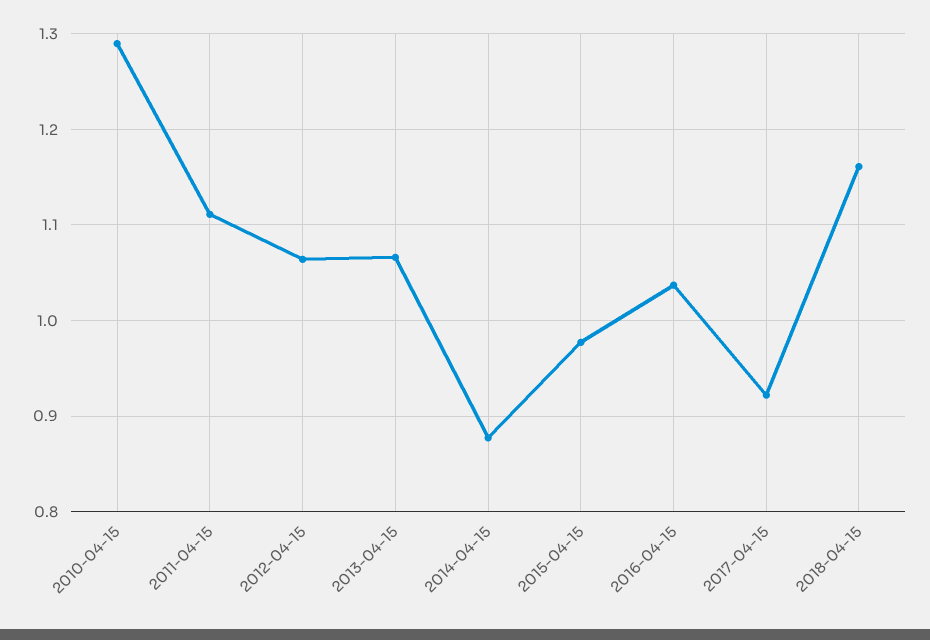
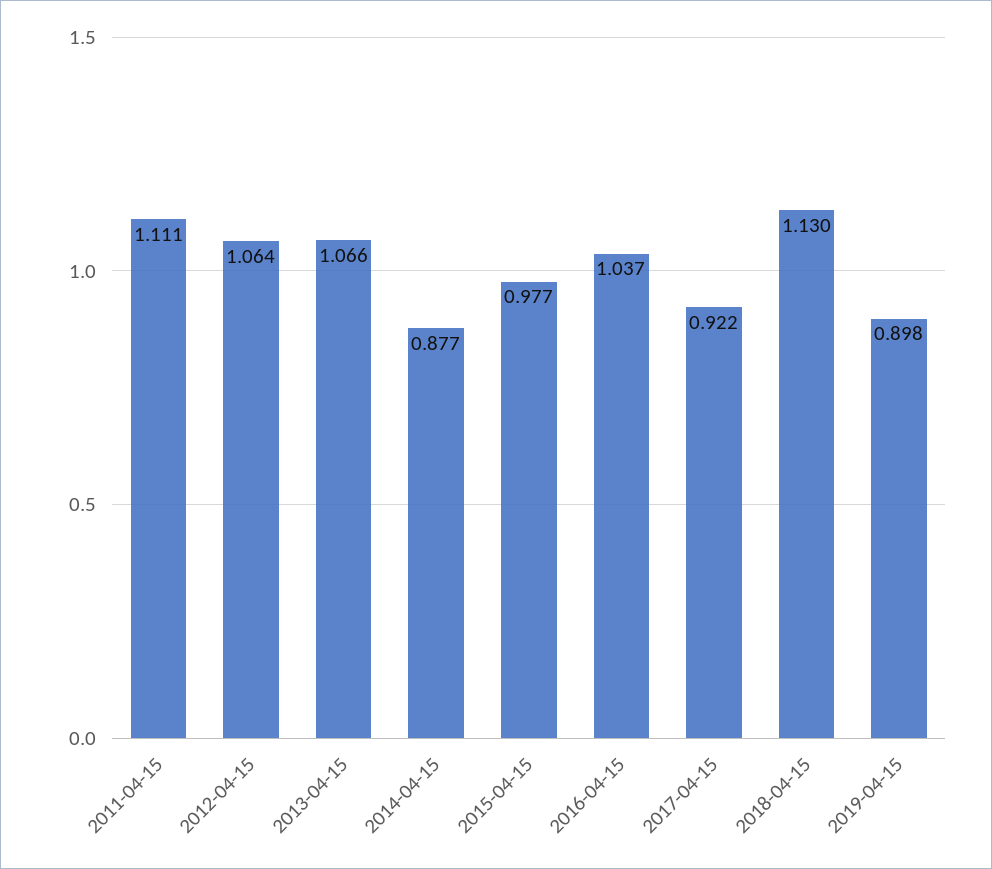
2010-04-15: 1.29 -> none
2018-04-15: 1.16 -> 1.13
2019-04-15: none -> 0.898

